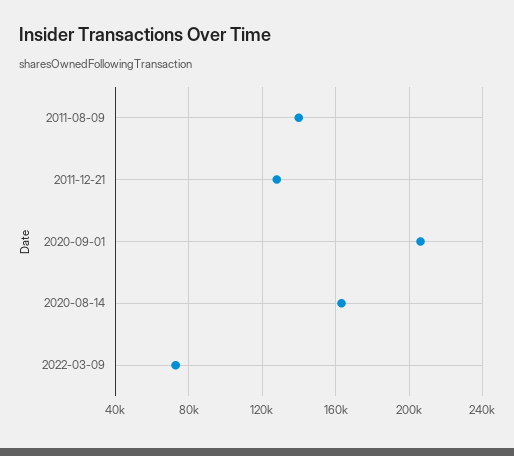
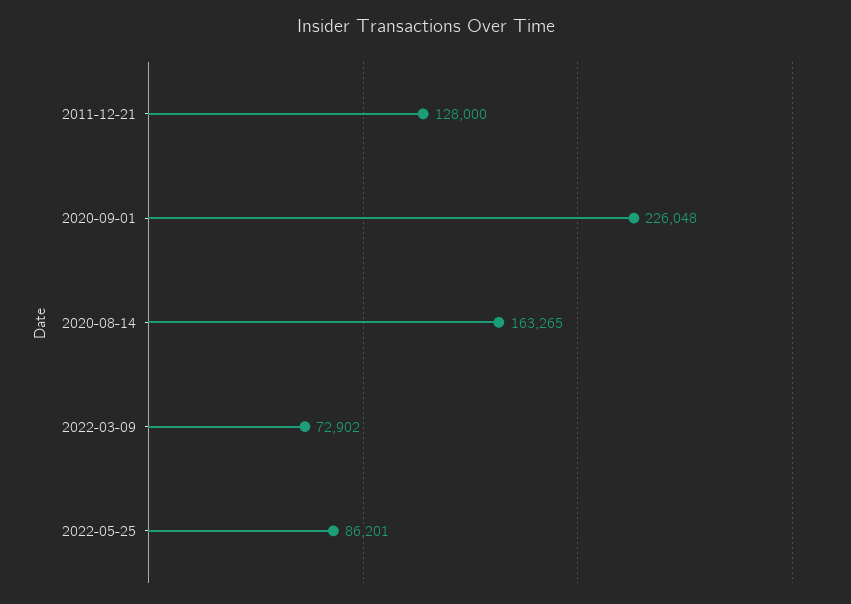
2011-08-09: 140000 -> none
2020-09-01: 205000 -> 226048
2022-05-25: none -> 86201

